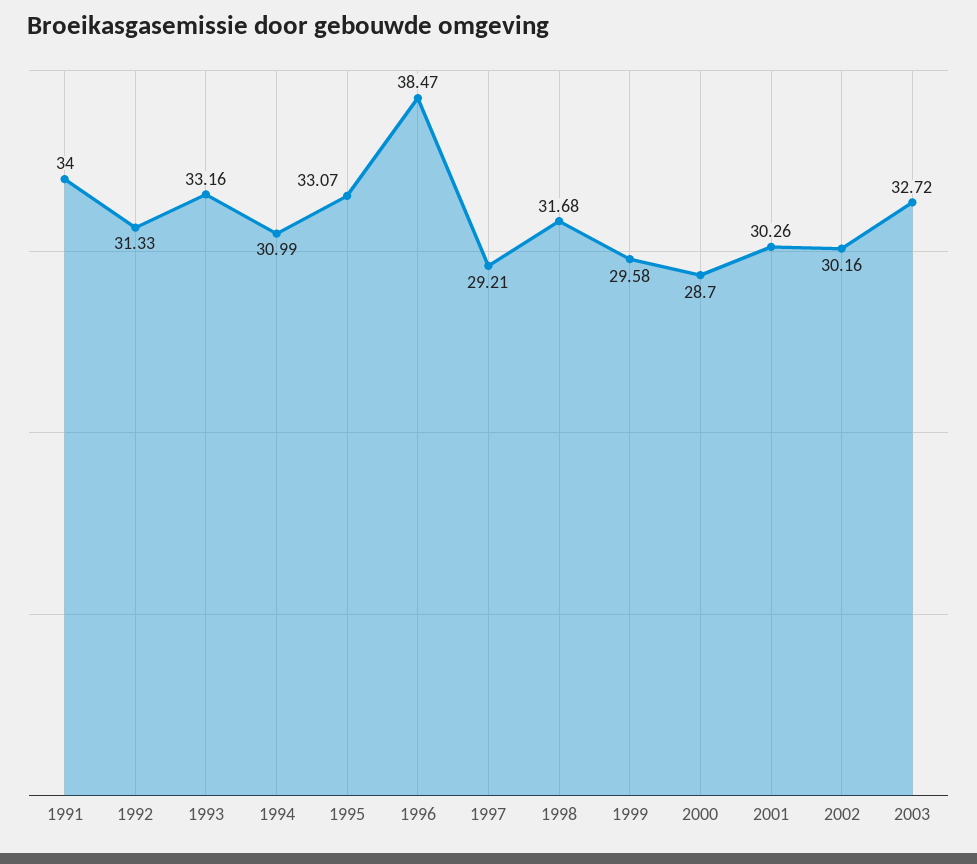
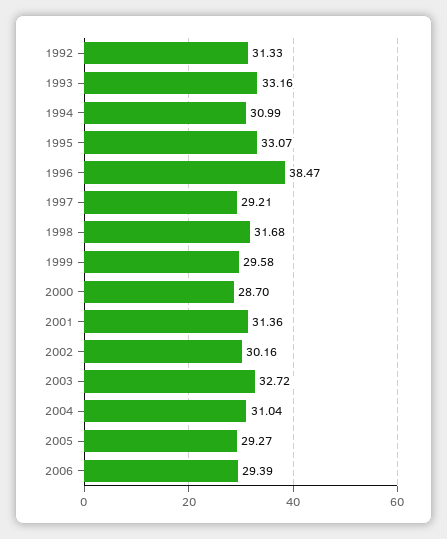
1991: 34 -> none
2001: 30.26 -> 31.36
2004: none -> 31.04
2005: none -> 29.27
2006: none -> 29.39

